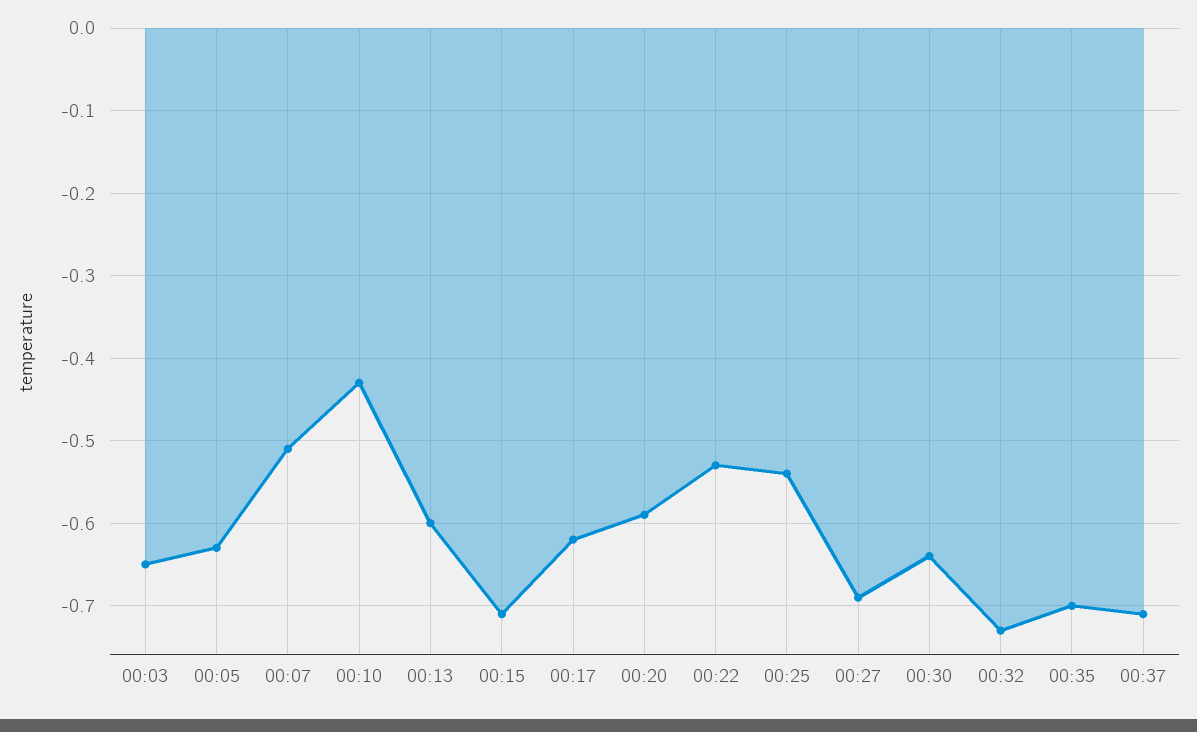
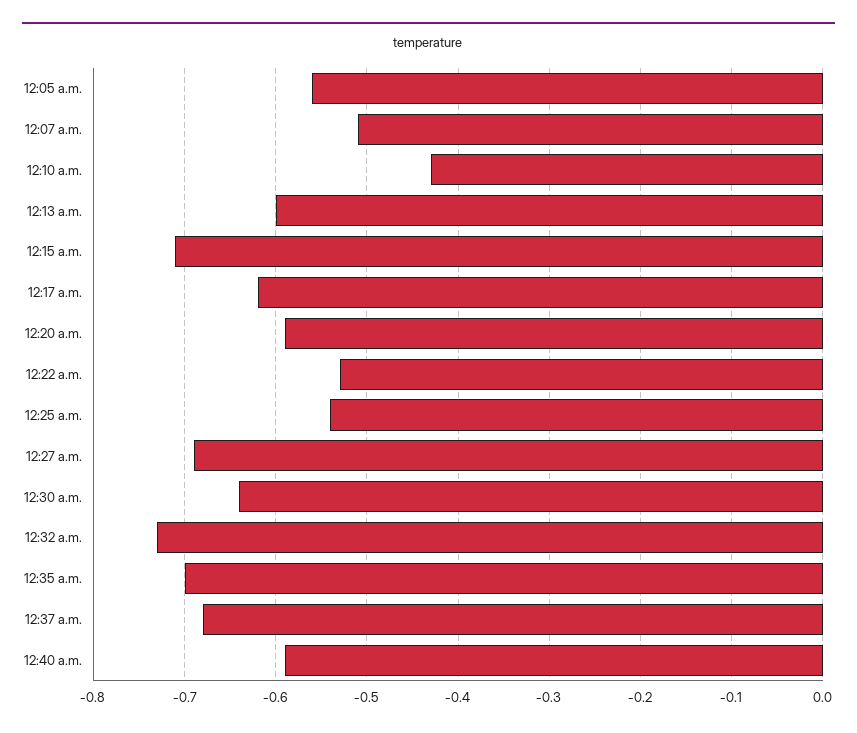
00:03: -0.65 -> none
00:05: -0.63 -> -0.56
00:37: -0.71 -> -0.68
12:40 a.m.: none -> -0.59

